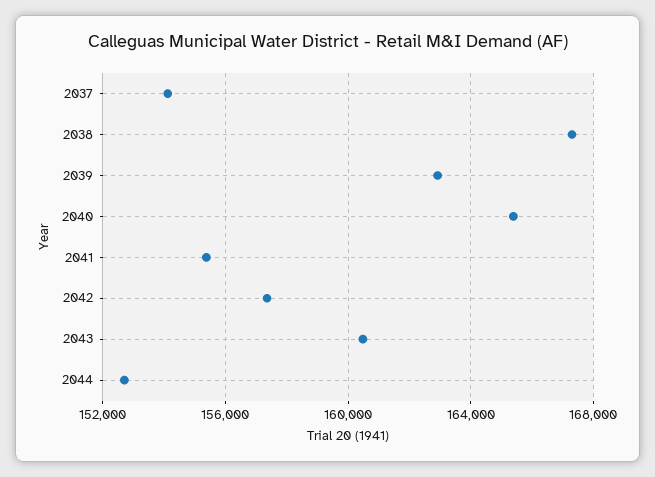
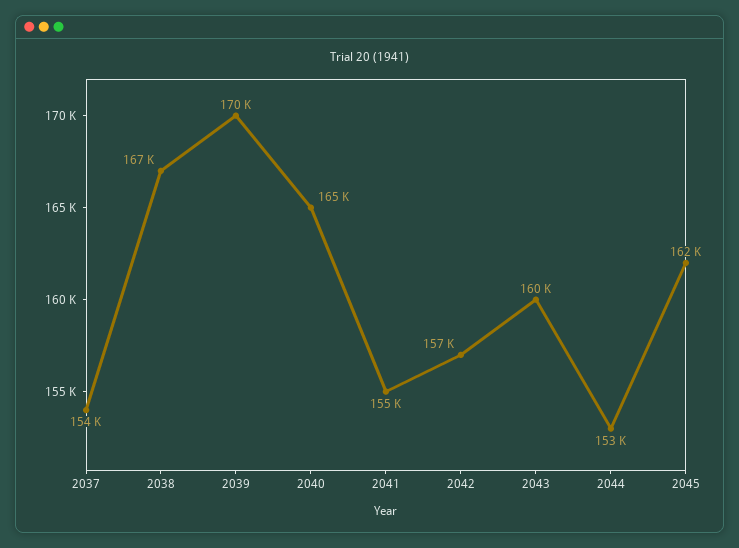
2039: 163000 -> 170000
2045: none -> 162000

